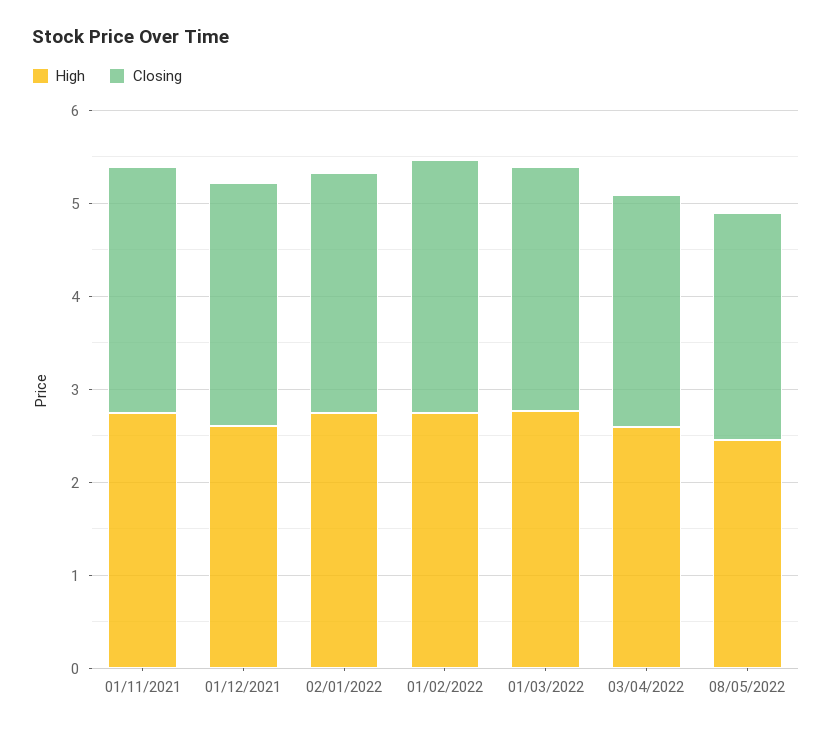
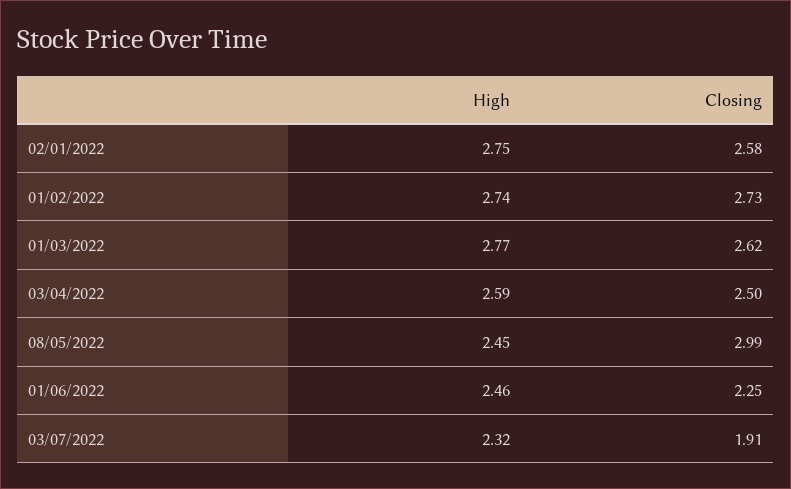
High, 01/11/2021: 2.8 -> none
Closing, 01/11/2021: 2.6 -> none
High, 01/12/2021: 2.6 -> none
Closing, 01/12/2021: 2.6 -> none
Closing, 08/05/2022: 2.4 -> 2.99
High, 01/06/2022: none -> 2.46
Closing, 01/06/2022: none -> 2.25
High, 03/07/2022: none -> 2.32
Closing, 03/07/2022: none -> 1.91

